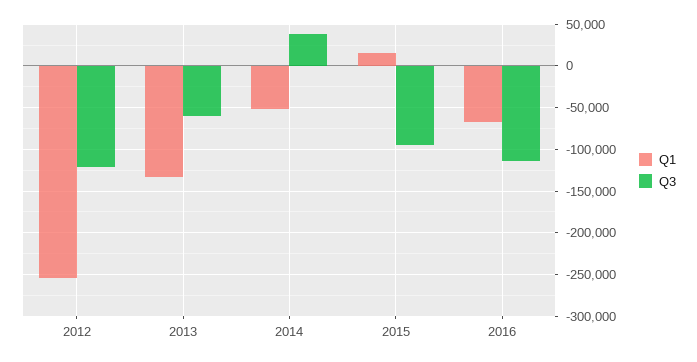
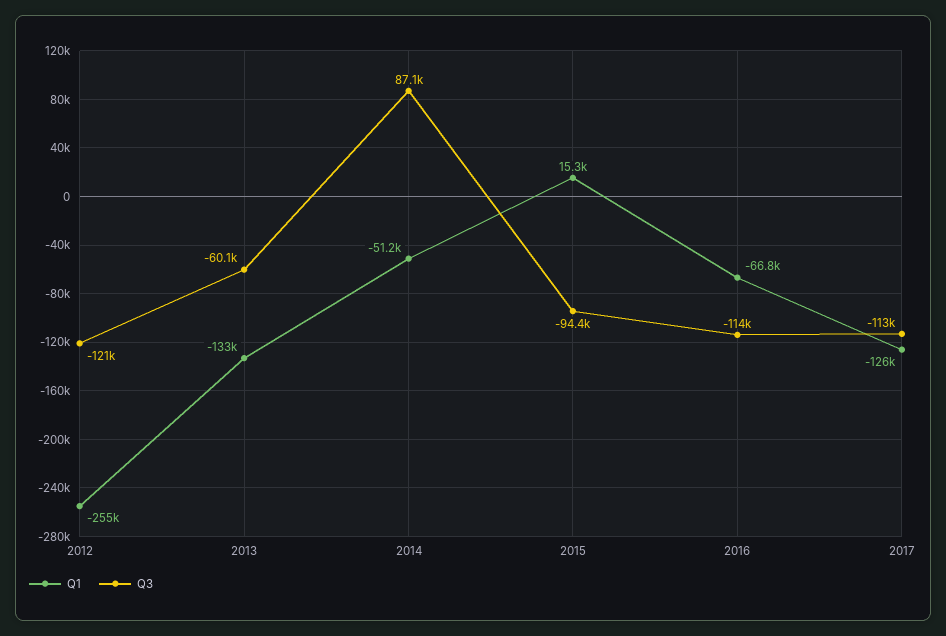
Q3, 2014: 40000 -> 87100
Q1, 2017: none -> -126000
Q3, 2017: none -> -113000

